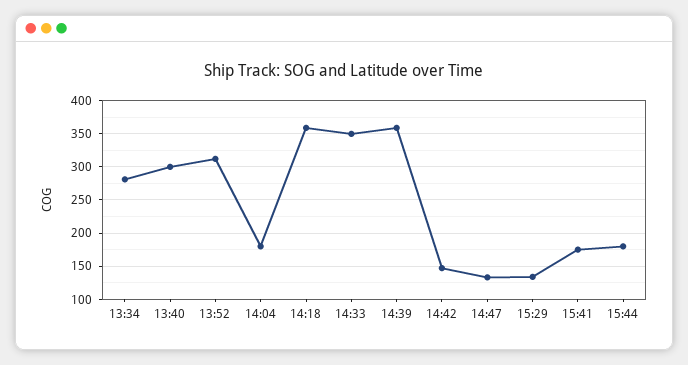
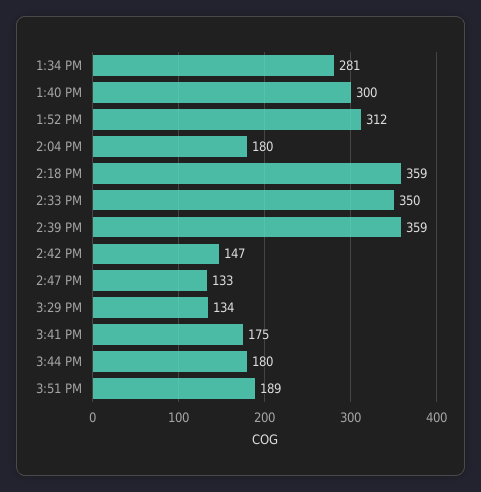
3:51 PM: none -> 189

